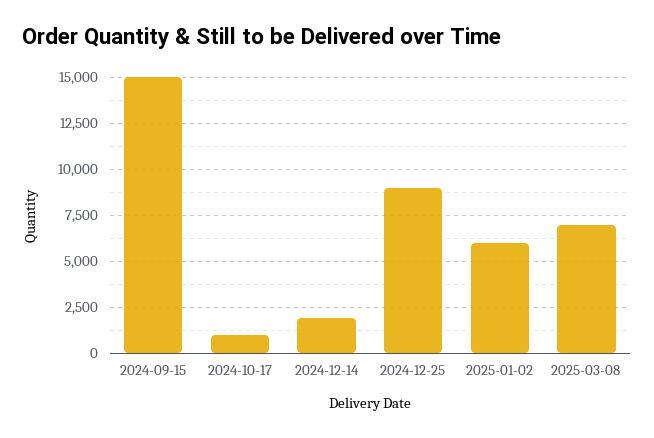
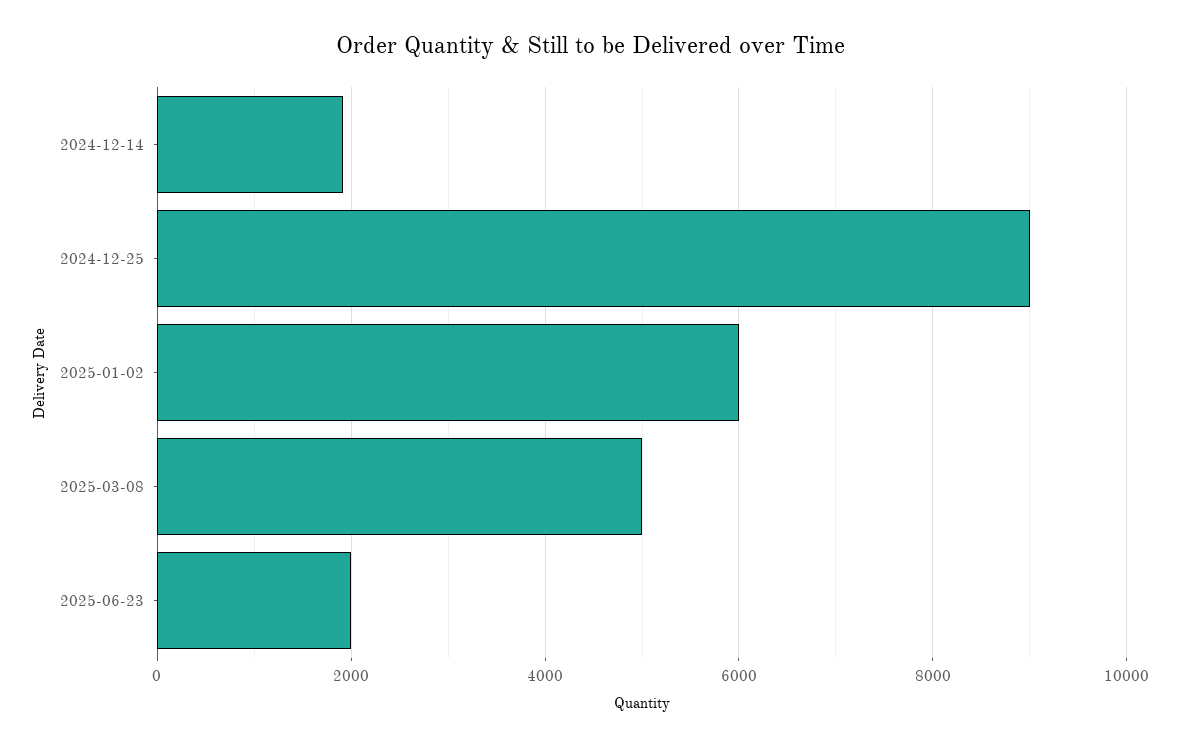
2024-09-15: 15000 -> none
2024-10-17: 1000 -> none
2025-03-08: 7000 -> 5000
2025-06-23: none -> 2000

